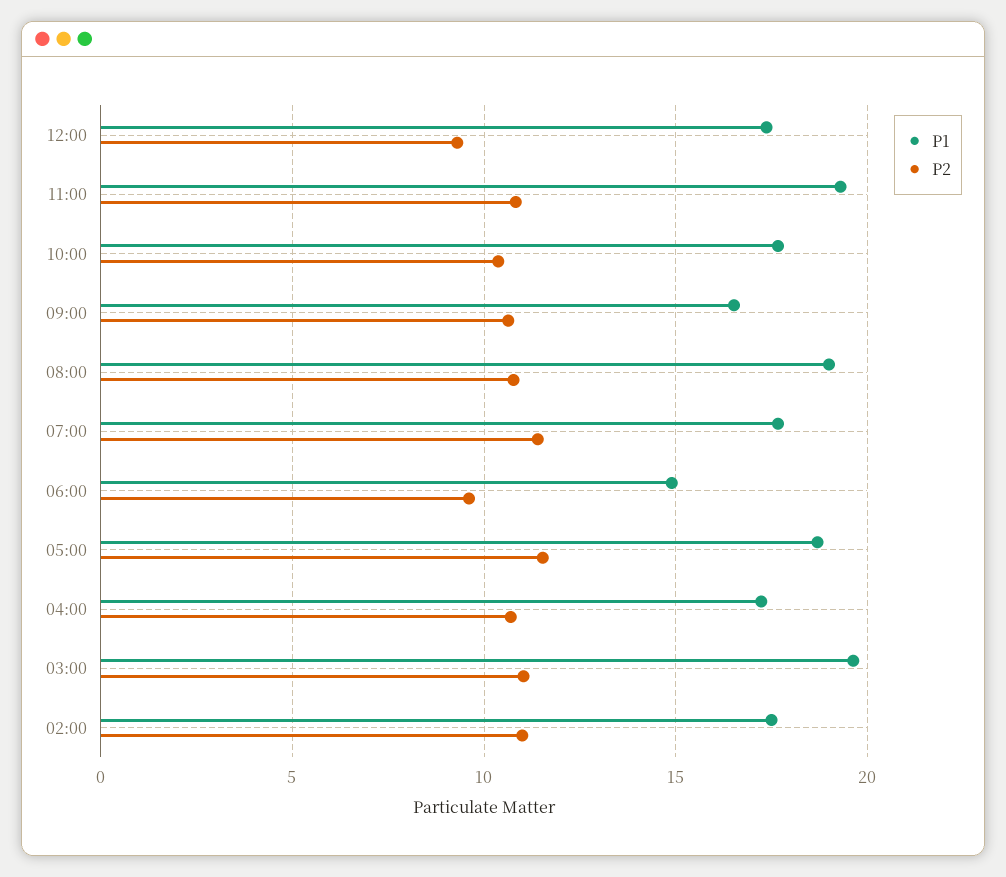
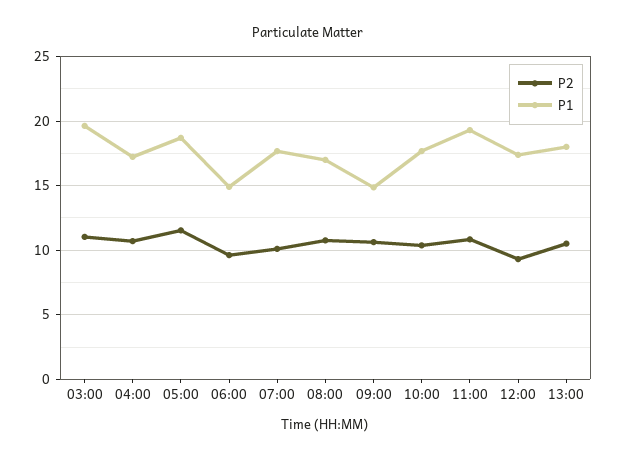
P1, 09:00: 16.5 -> 15
P1, 08:00: 19 -> 17
P2, 07:00: 11.5 -> 10
P1, 02:00: 17.5 -> none
P2, 02:00: 11 -> none
P2, 13:00: none -> 10.5
P1, 13:00: none -> 18

